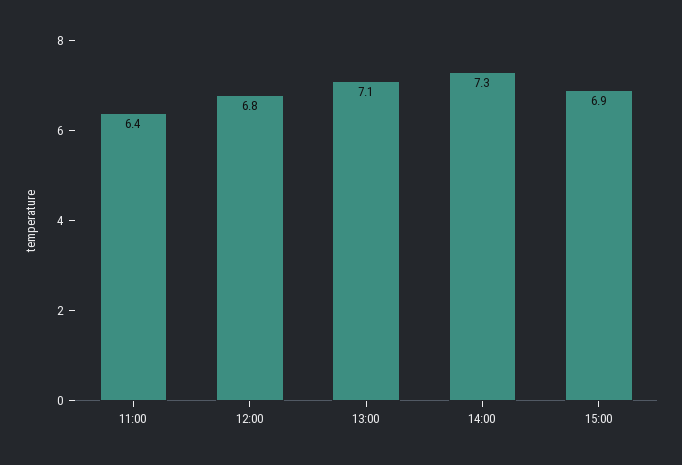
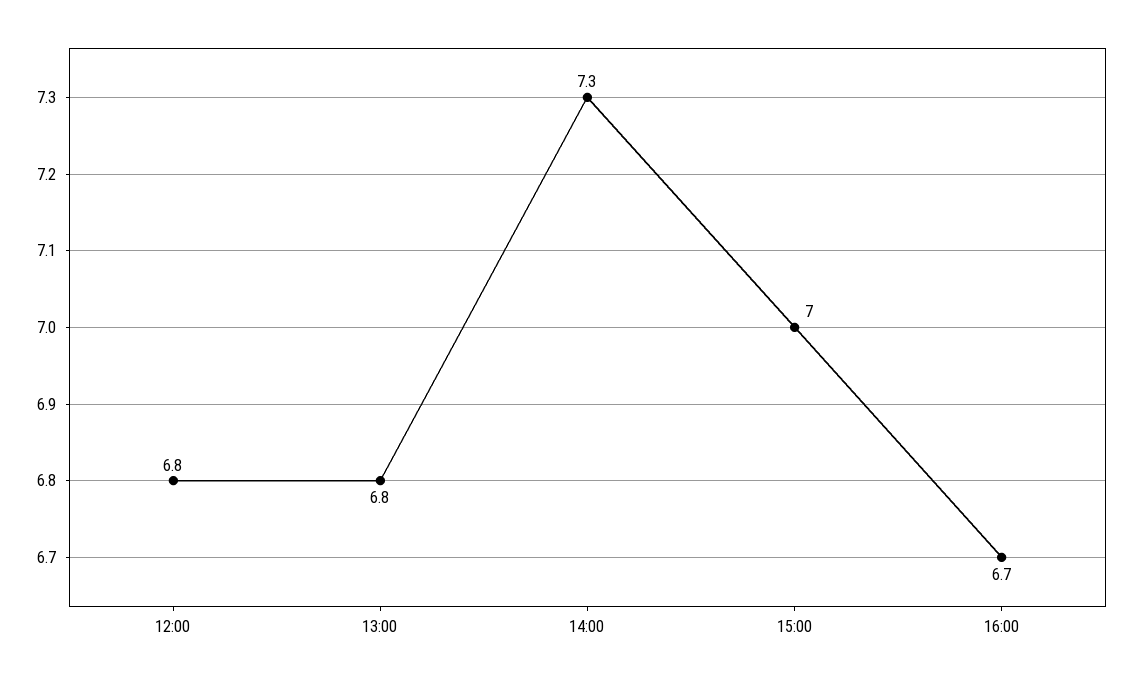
11:00: 6.4 -> none
13:00: 7.1 -> 6.8
15:00: 6.9 -> 7
16:00: none -> 6.7

